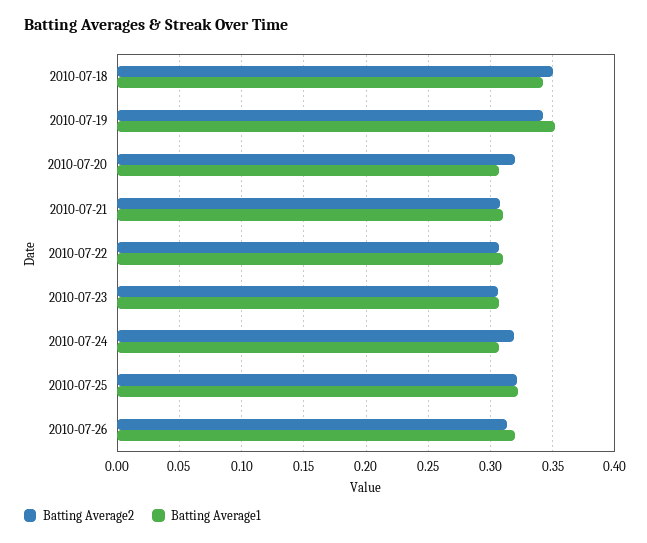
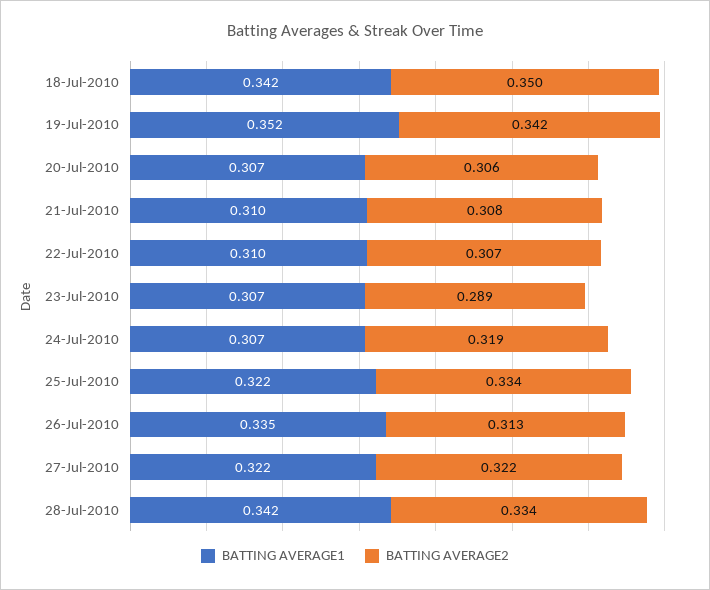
Batting Average2, 2010-07-20: 0.32 -> 0.306
Batting Average2, 2010-07-23: 0.305 -> 0.289
Batting Average2, 2010-07-25: 0.32 -> 0.334
Batting Average1, 2010-07-26: 0.32 -> 0.335
Batting Average1, 27-Jul-2010: none -> 0.322
Batting Average2, 27-Jul-2010: none -> 0.322
Batting Average1, 28-Jul-2010: none -> 0.342
Batting Average2, 28-Jul-2010: none -> 0.334

